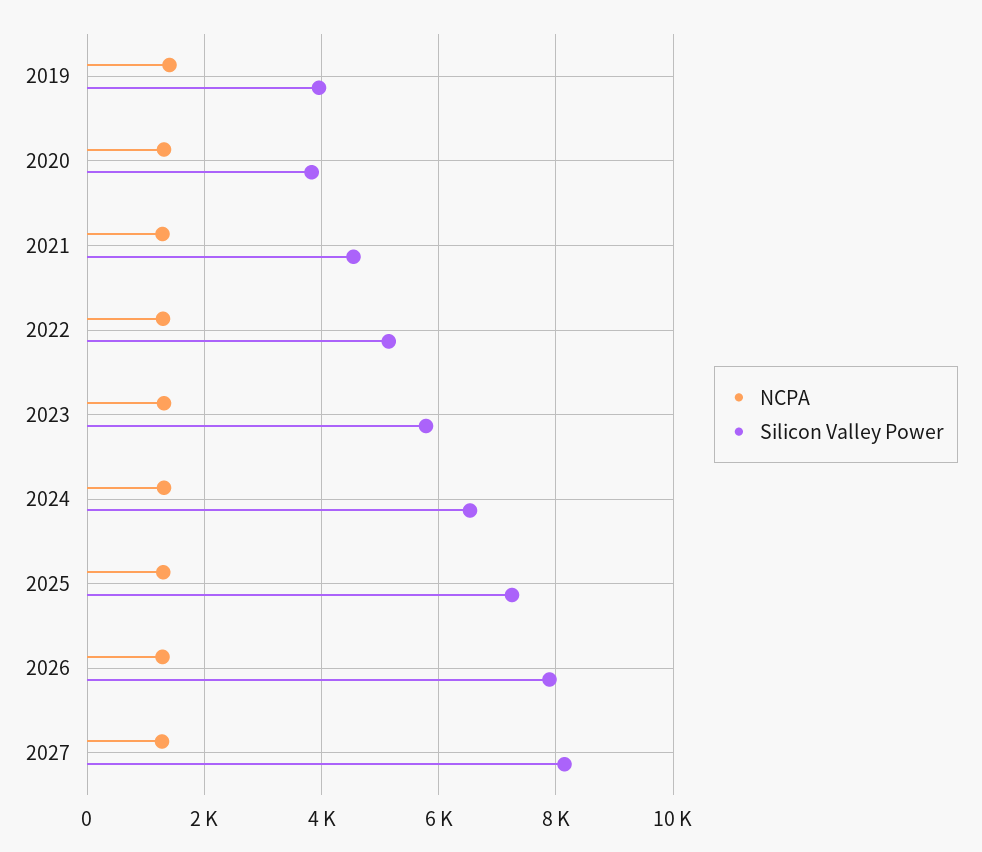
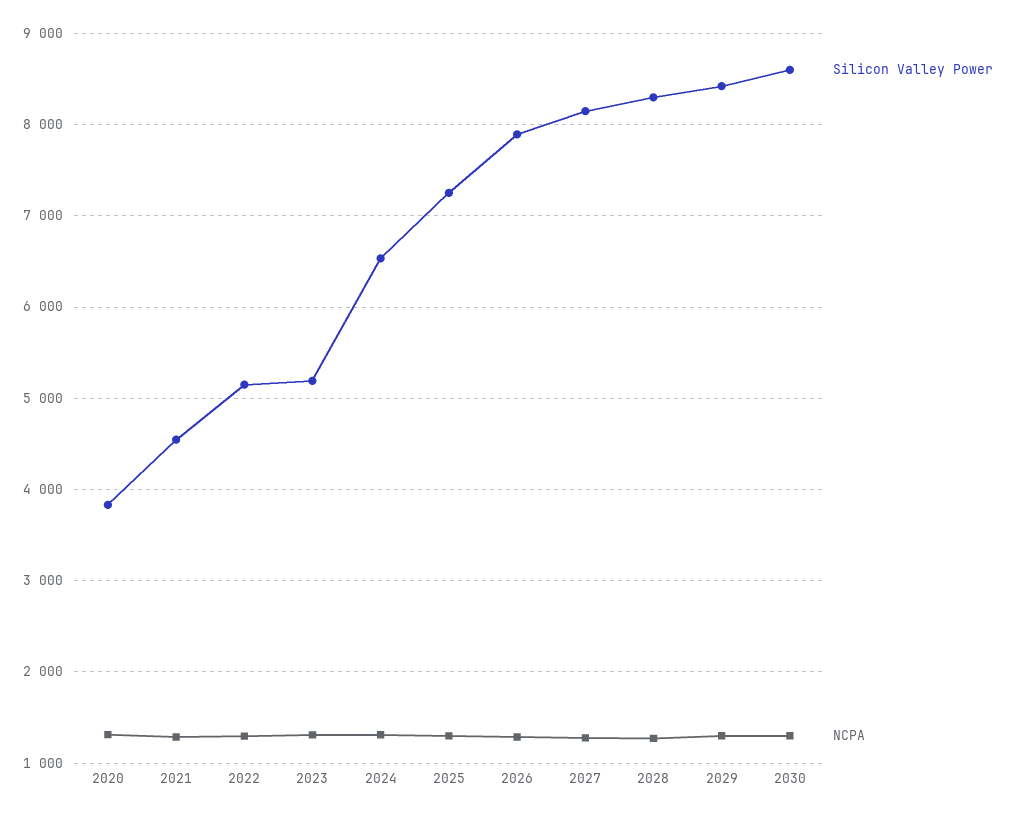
NCPA, 2019: 1400 -> none
Silicon Valley Power, 2019: 4000 -> none
Silicon Valley Power, 2023: 5800 -> 5200
Silicon Valley Power, 2028: none -> 8300
NCPA, 2028: none -> 1300
Silicon Valley Power, 2029: none -> 8400
NCPA, 2029: none -> 1300
Silicon Valley Power, 2030: none -> 8600
NCPA, 2030: none -> 1300

